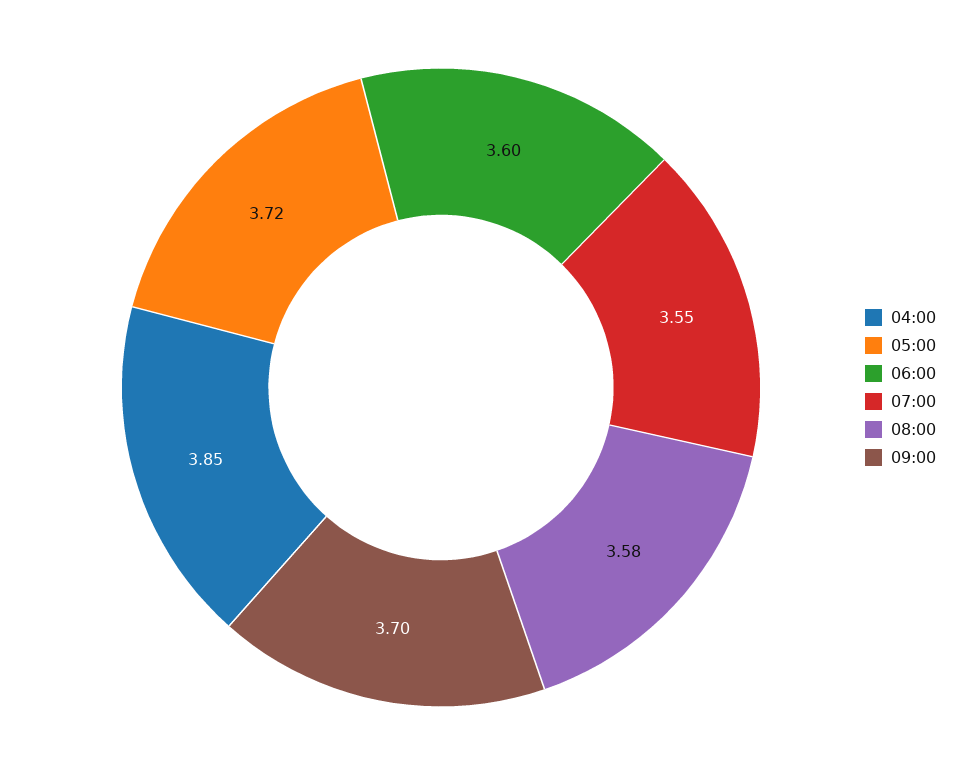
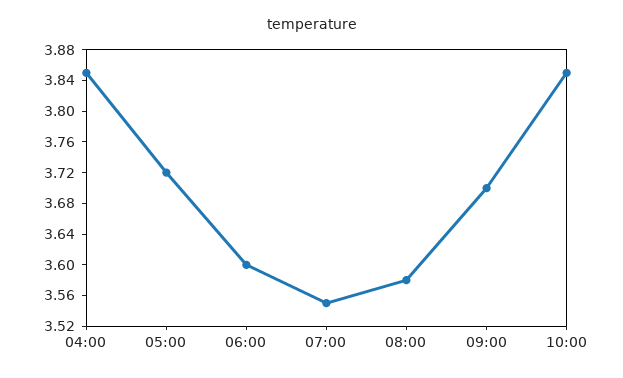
10:00: none -> 3.84

